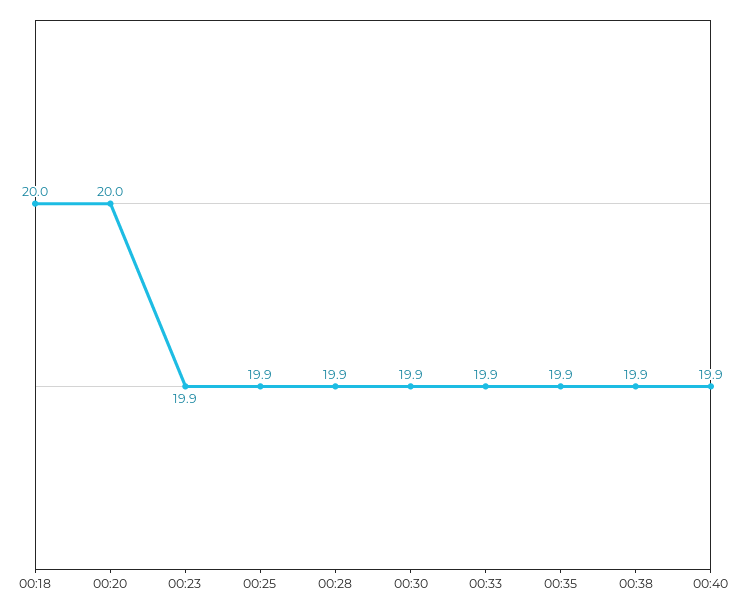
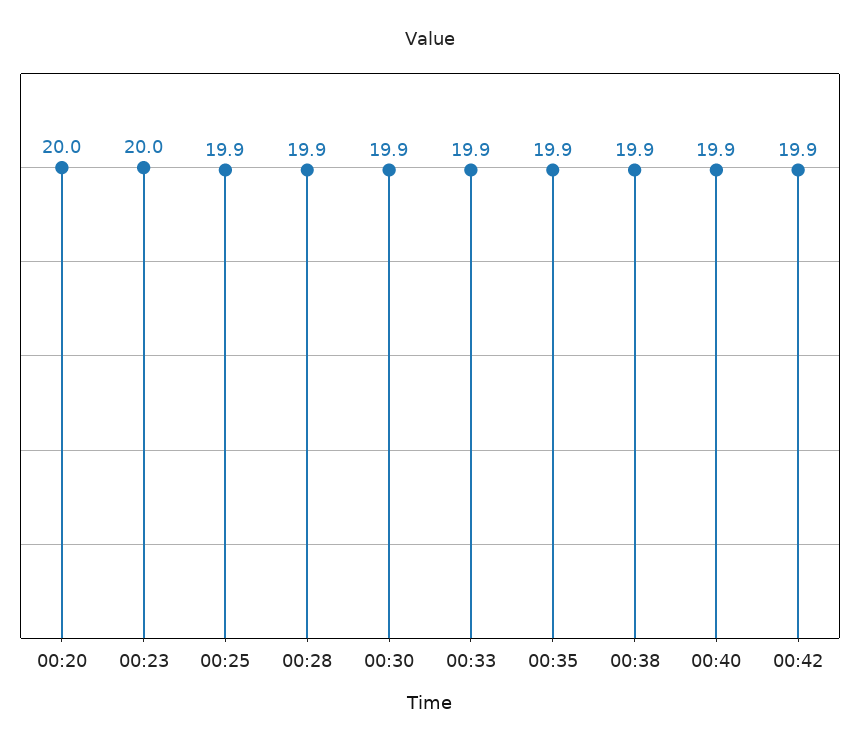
00:18: 20 -> none
00:23: 19.9 -> 20
00:42: none -> 19.9

